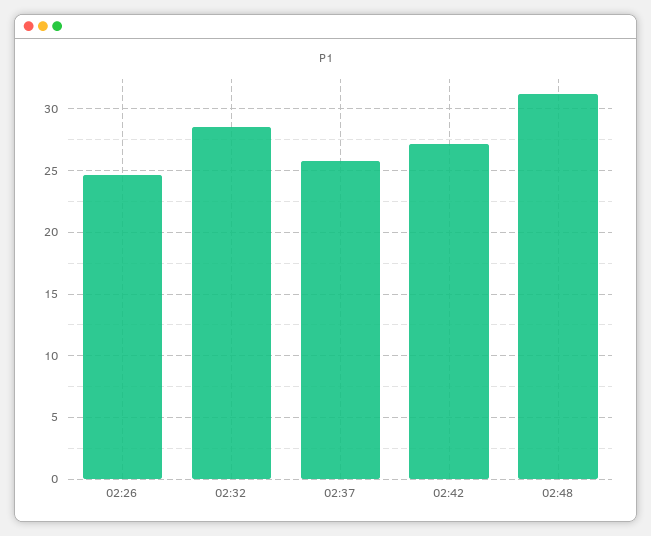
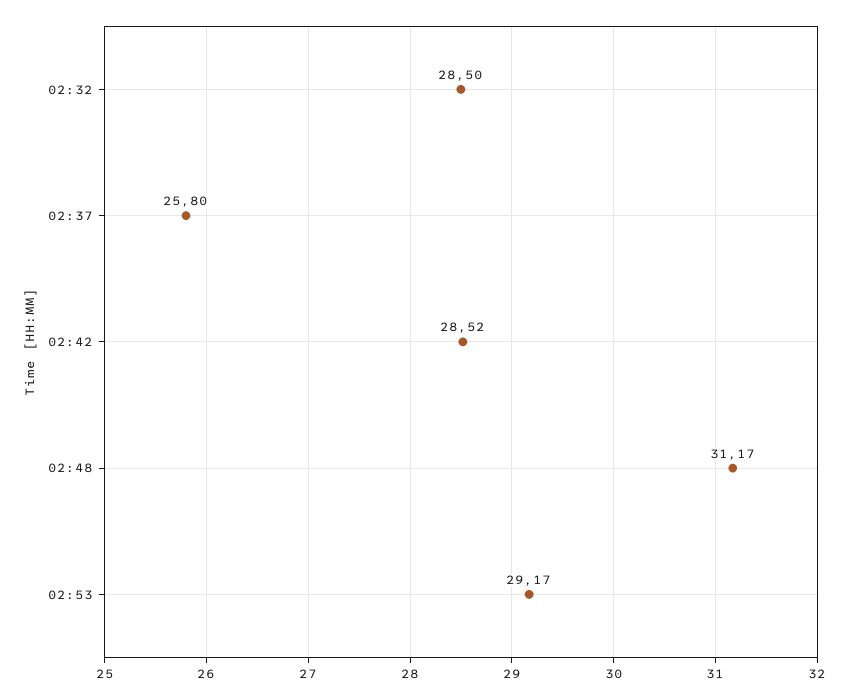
02:26: 24.5 -> none
02:42: 27 -> 28.52
02:53: none -> 29.17

